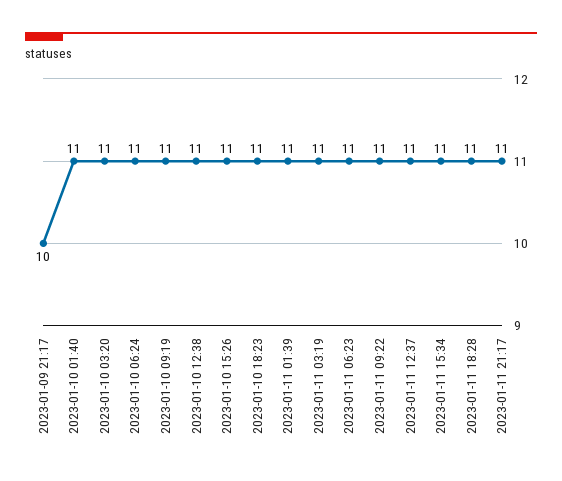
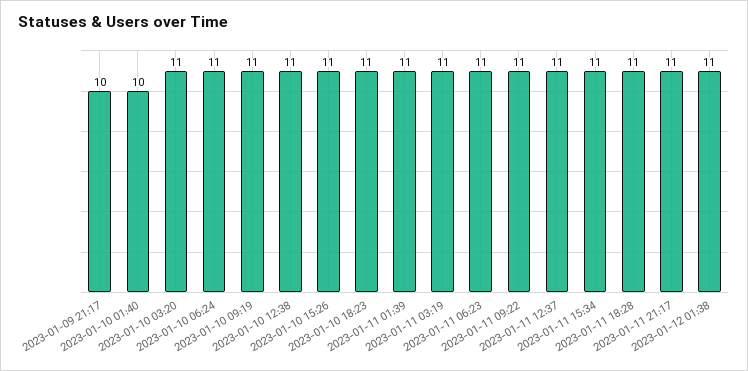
2023-01-10 01:40: 11 -> 10
2023-01-12 01:38: none -> 11

